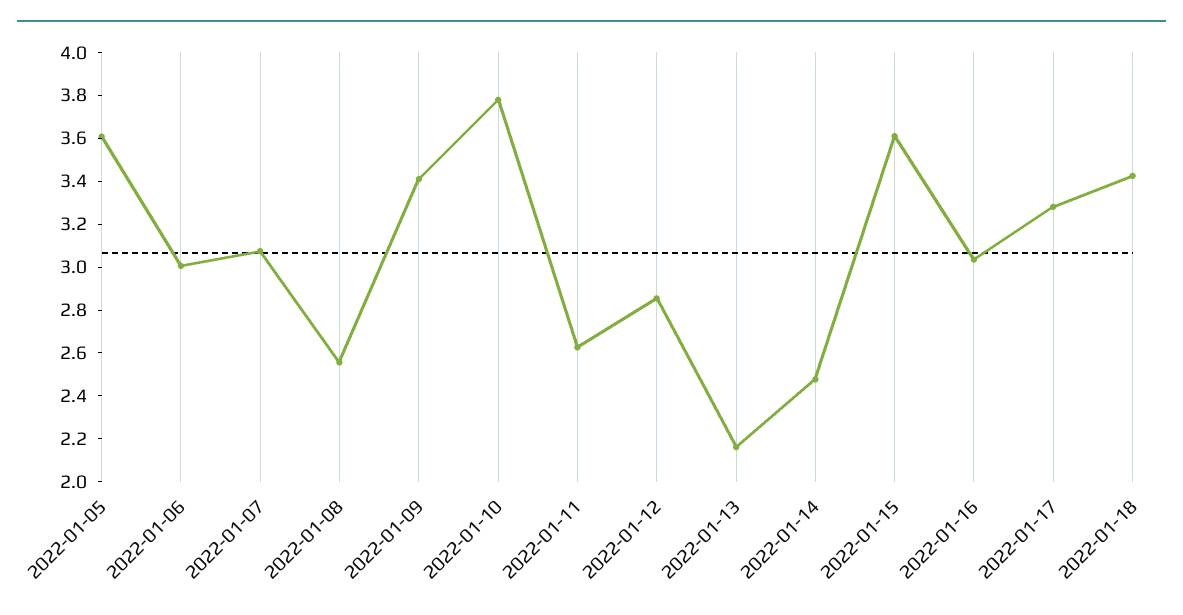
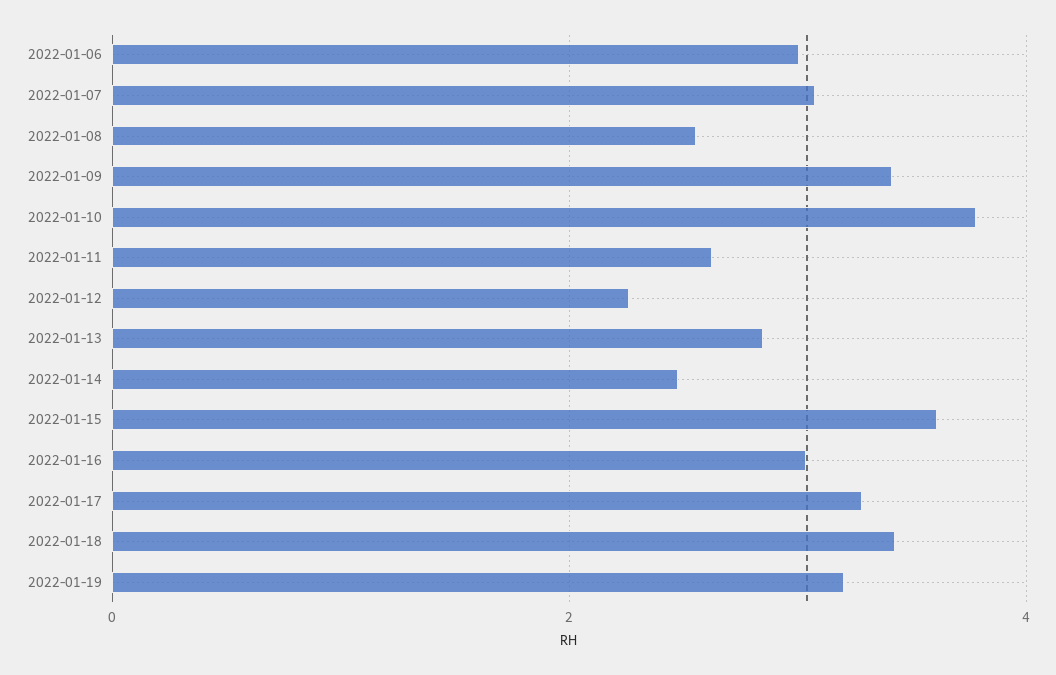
2022-01-05: 3.6 -> none
2022-01-12: 2.85 -> 2.2
2022-01-13: 2.15 -> 2.8
2022-01-19: none -> 3.2

